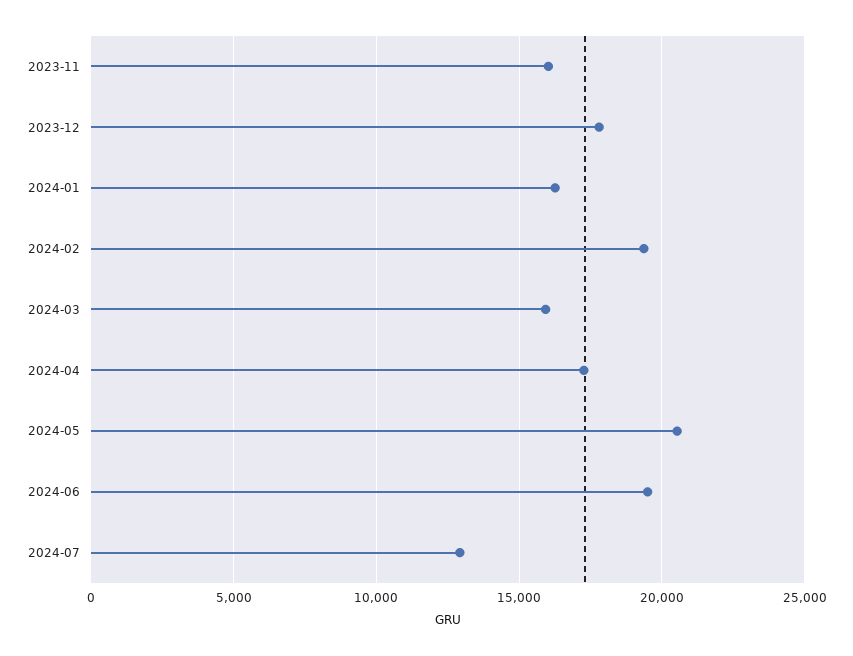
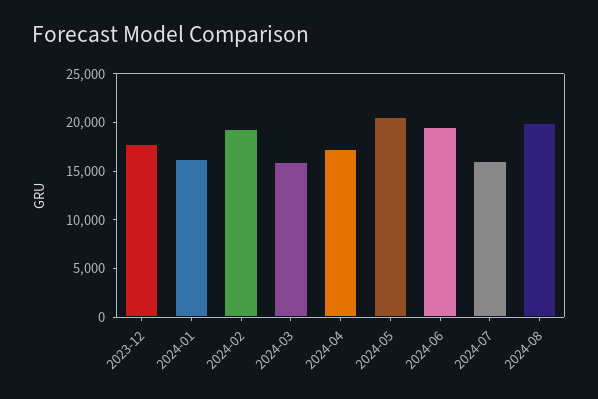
2023-11: 16000 -> none
2024-07: 13000 -> 16000
2024-08: none -> 20000

